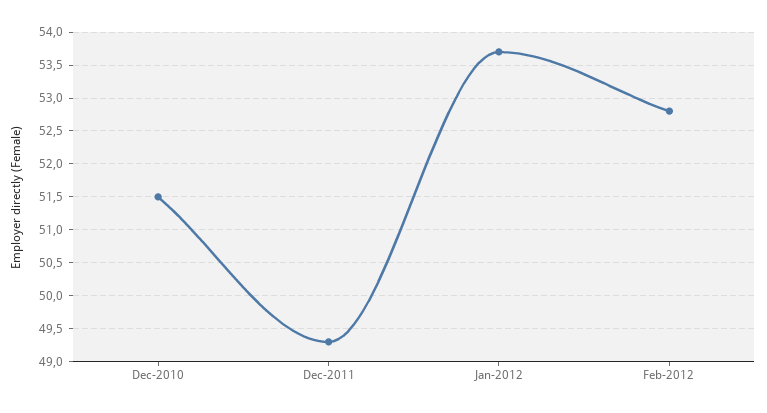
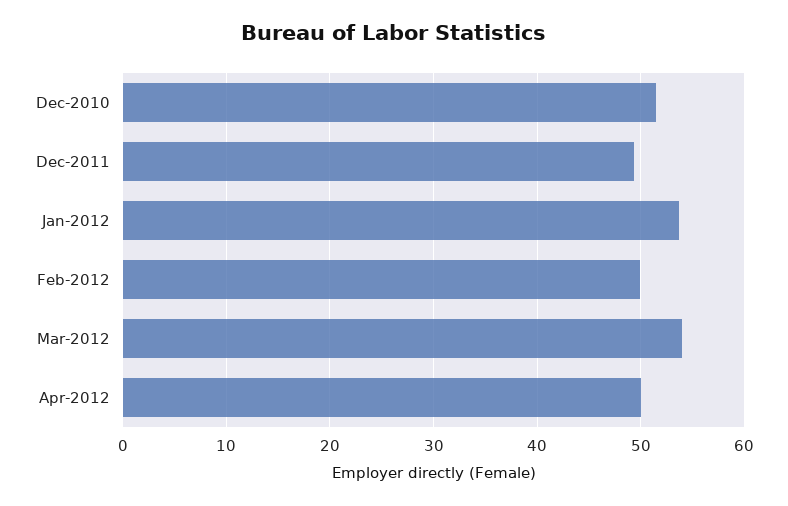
Feb-2012: 52.8 -> 50
Mar-2012: none -> 54
Apr-2012: none -> 50

